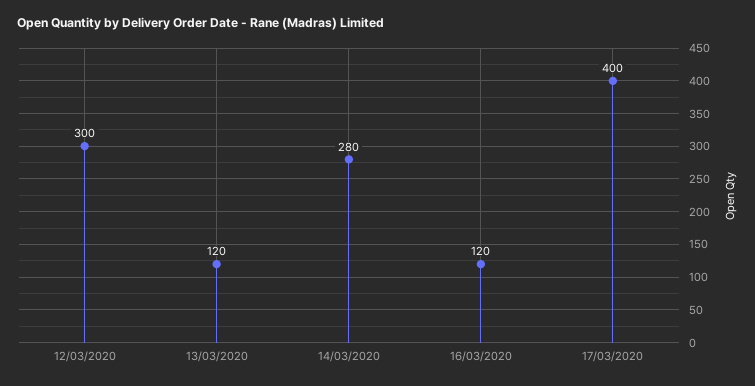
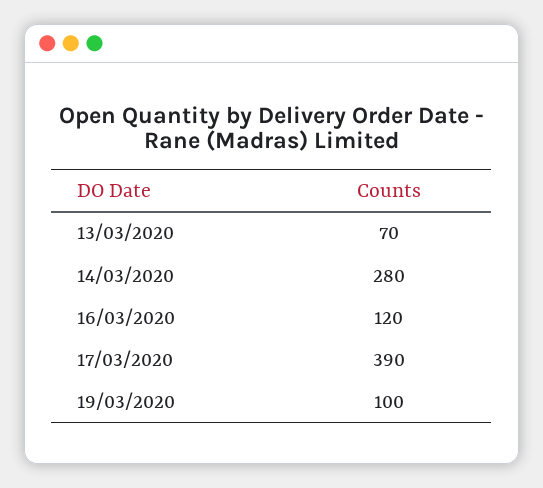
12/03/2020: 300 -> none
13/03/2020: 120 -> 70
17/03/2020: 400 -> 390
19/03/2020: none -> 100

